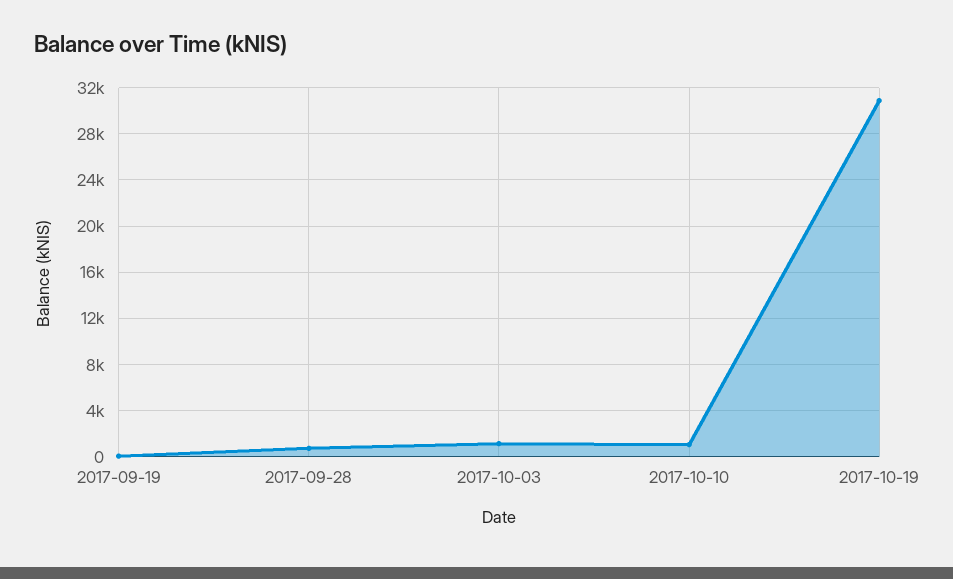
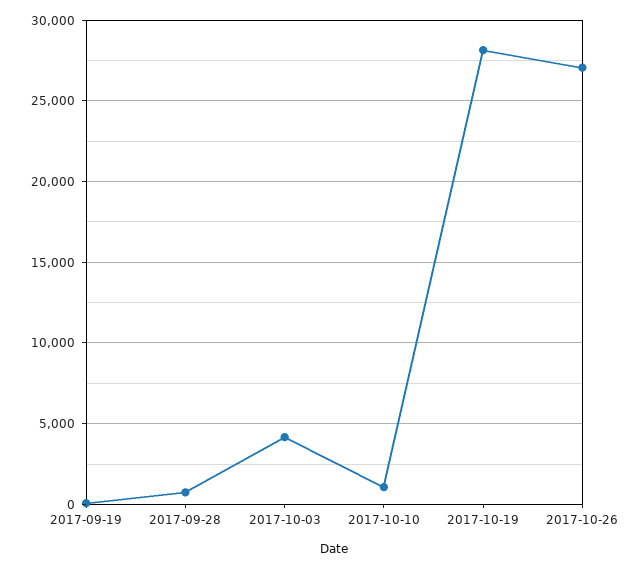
2017-10-03: 1000 -> 4000
2017-10-19: 31000 -> 28000
2017-10-26: none -> 27000

